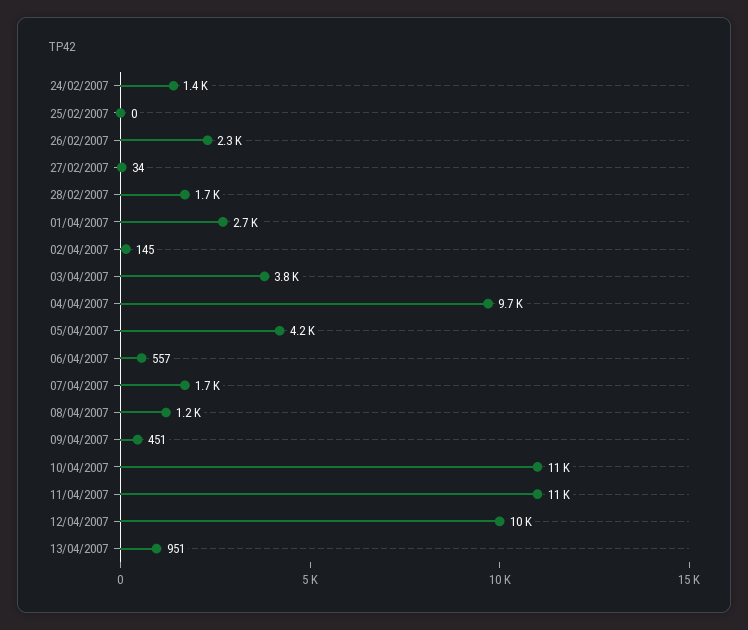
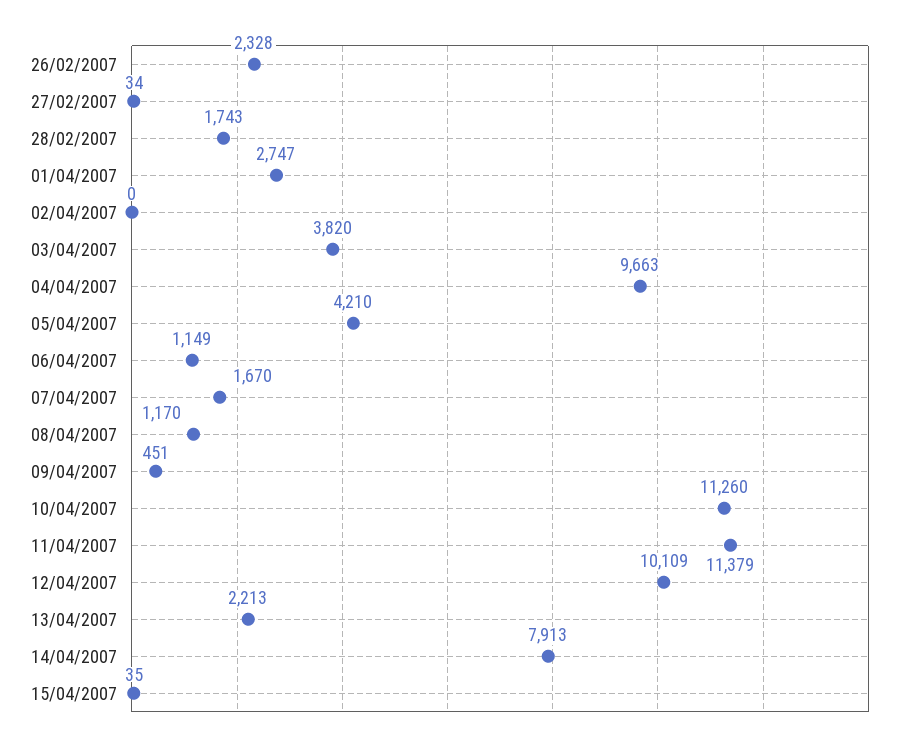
24/02/2007: 1400 -> none
25/02/2007: 0 -> none
02/04/2007: 145 -> 0
06/04/2007: 557 -> 1149
13/04/2007: 951 -> 2213
14/04/2007: none -> 7913
15/04/2007: none -> 35

